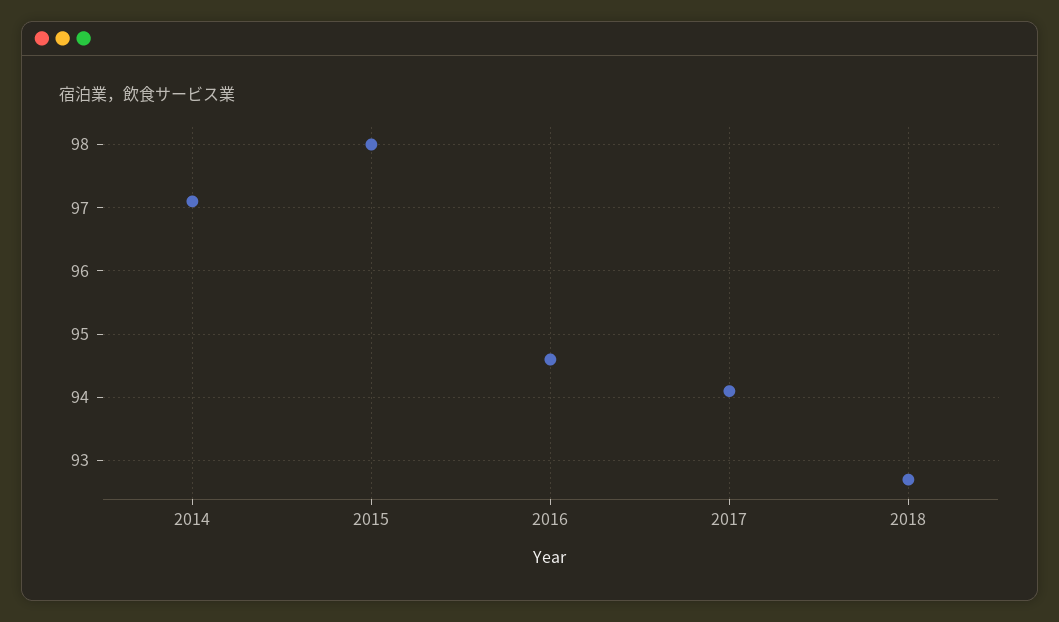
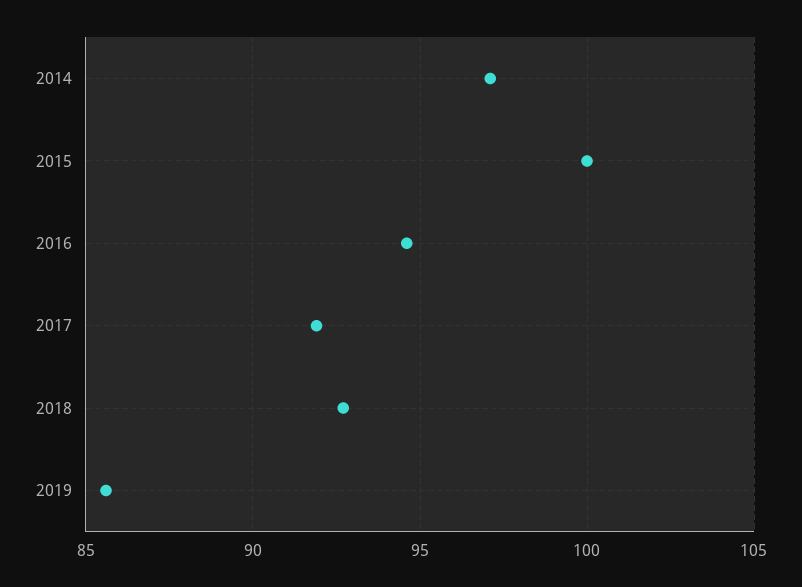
2015: 98 -> 100
2017: 94.1 -> 92
2019: none -> 85.5

